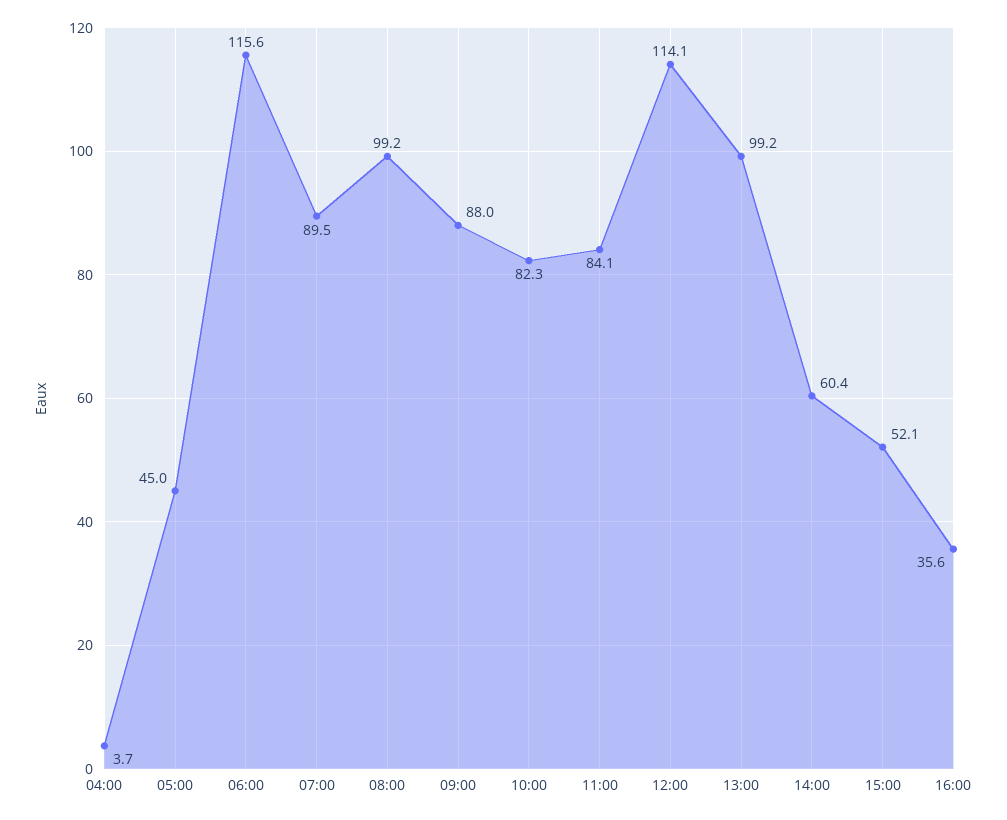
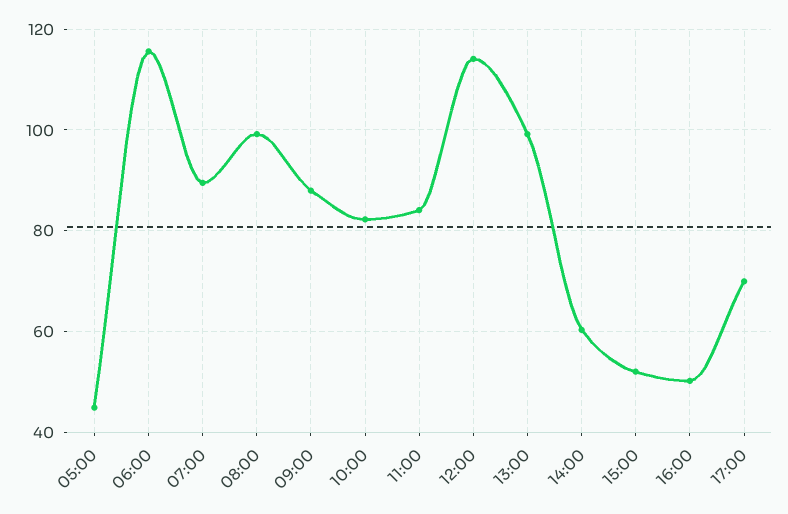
04:00: 3.7 -> none
16:00: 35.6 -> 50
17:00: none -> 70

